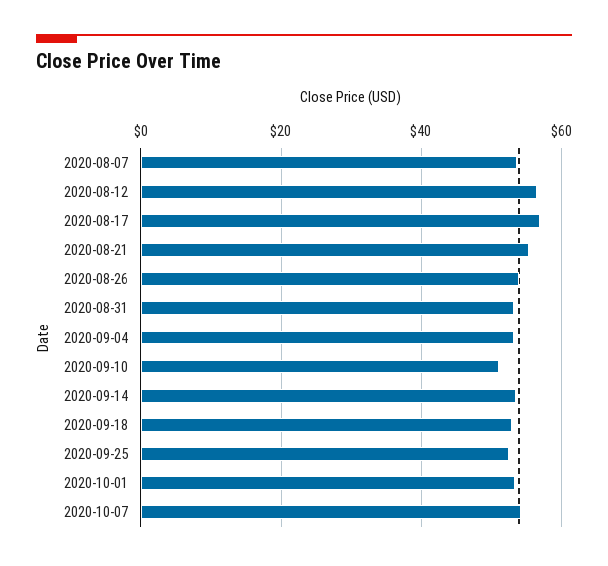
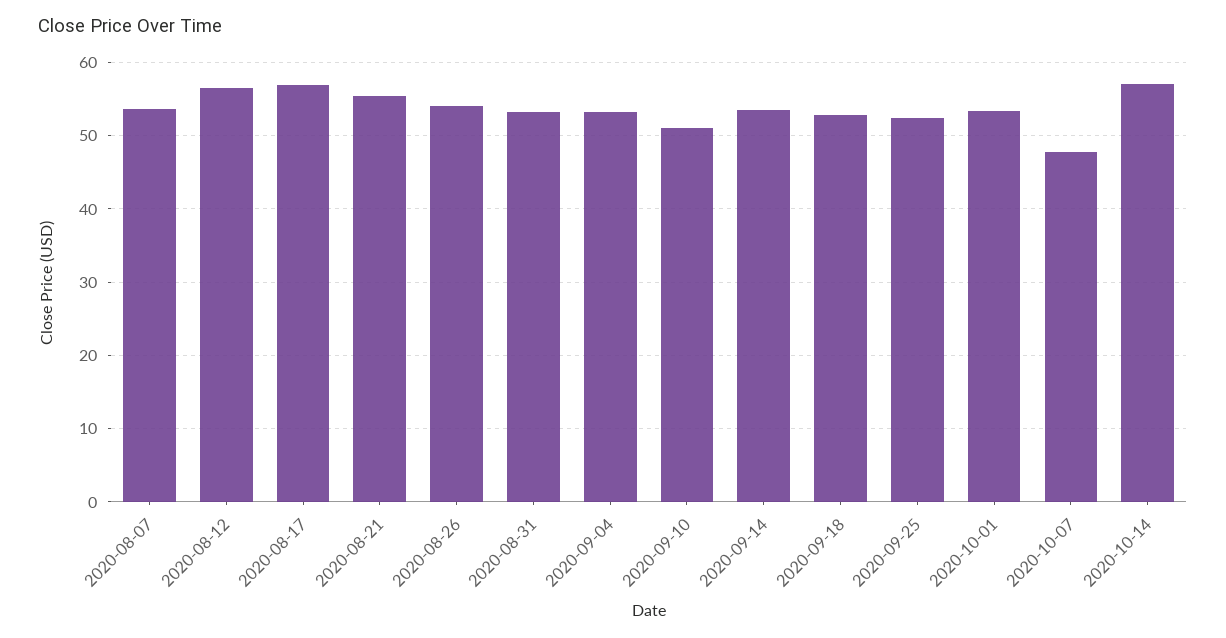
2020-10-07: 54 -> 48
2020-10-14: none -> 57

